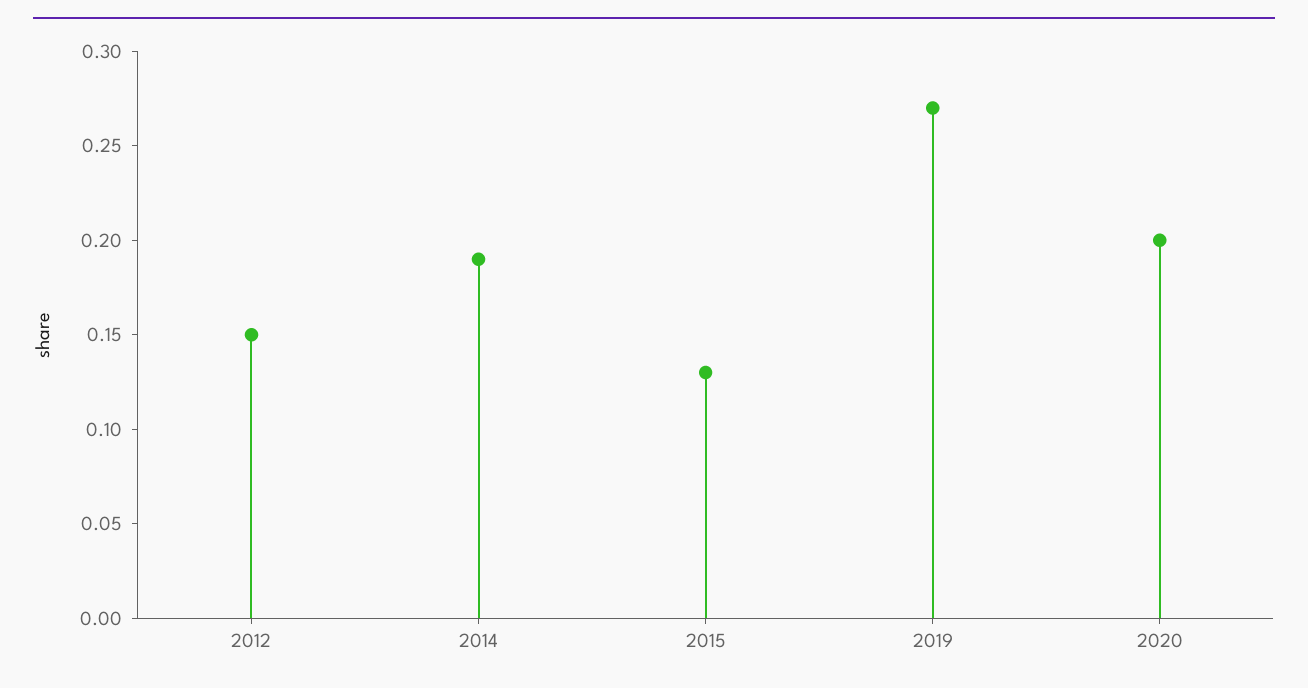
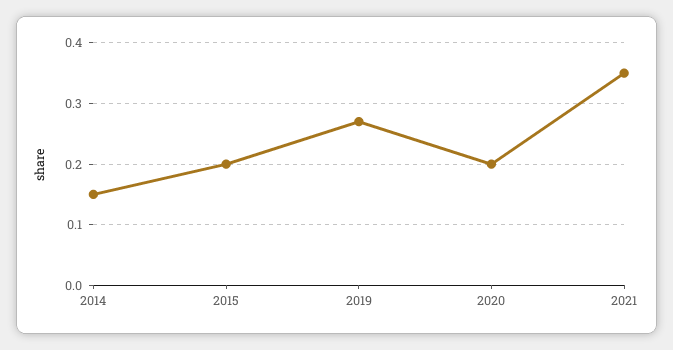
2012: 0.15 -> none
2014: 0.19 -> 0.15
2015: 0.13 -> 0.2
2021: none -> 0.35

